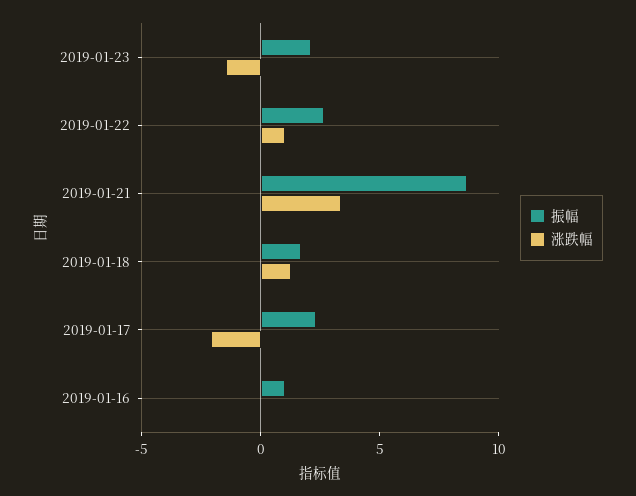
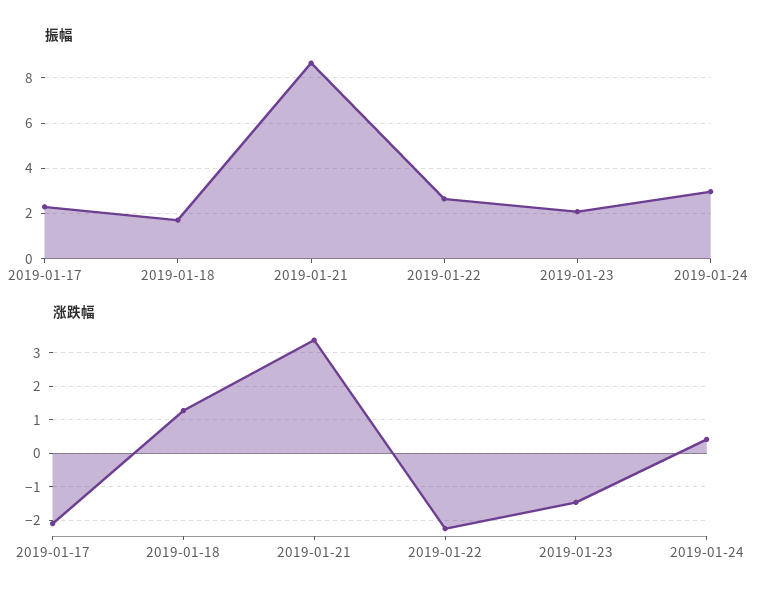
涨跌幅, 2019-01-22: 1 -> -2.2
振幅, 2019-01-16: 1 -> none
涨跌幅, 2019-01-16: 0 -> none
振幅, 2019-01-24: none -> 3
涨跌幅, 2019-01-24: none -> 0.4

